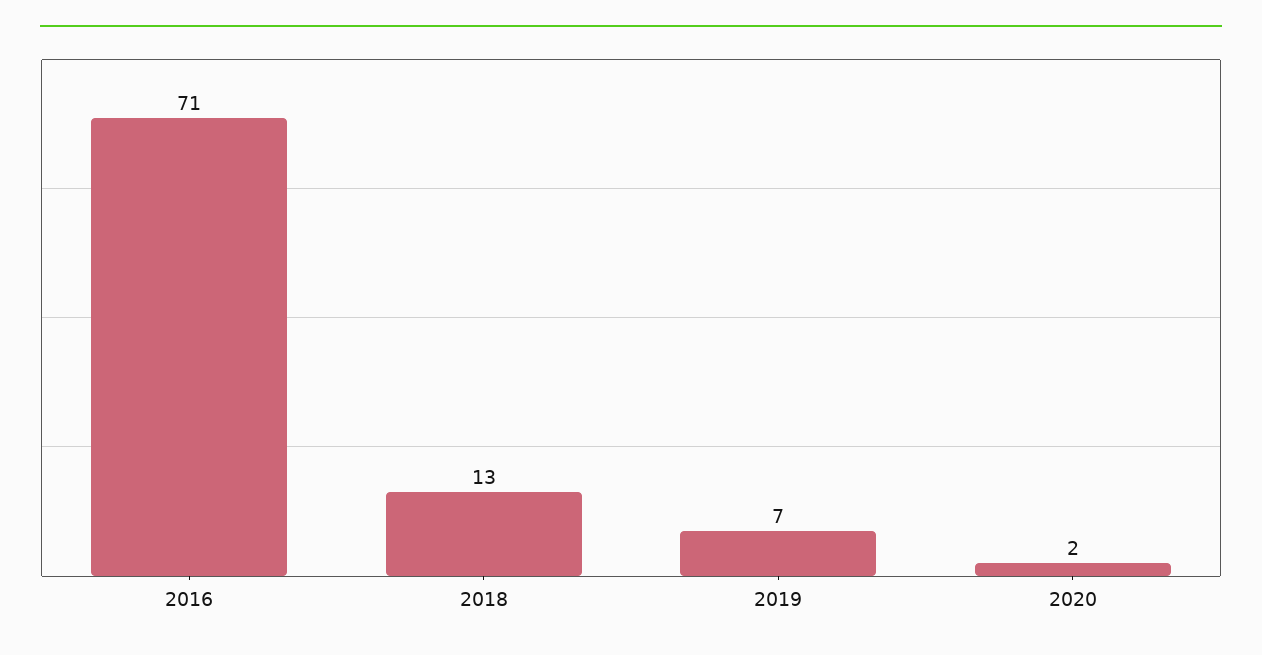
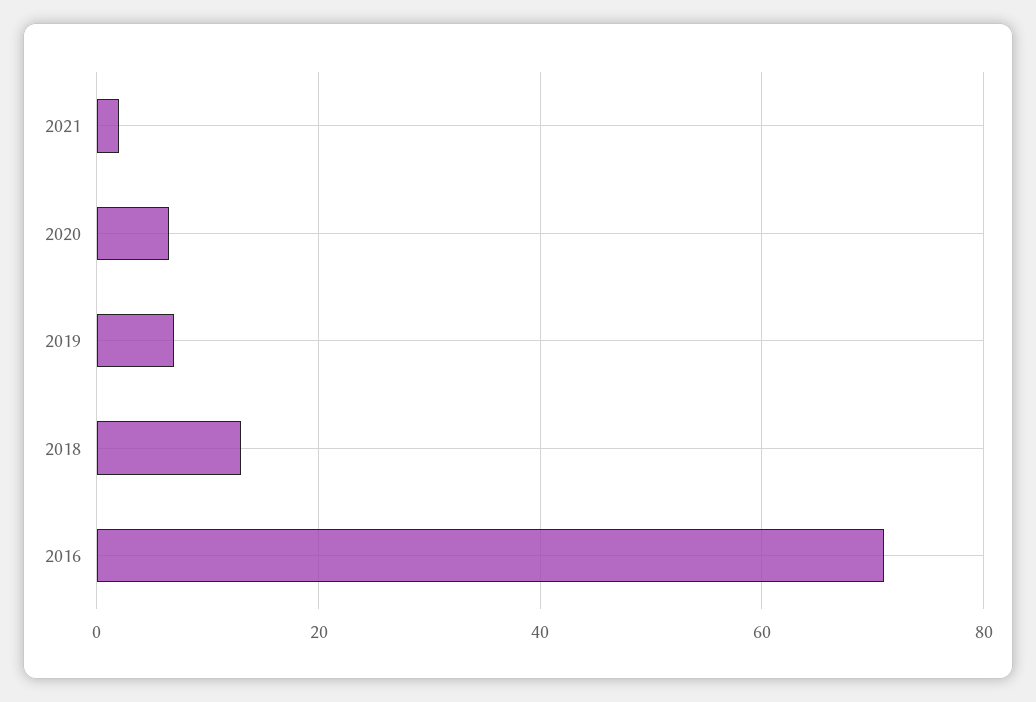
2020: 2 -> 6
2021: none -> 2

